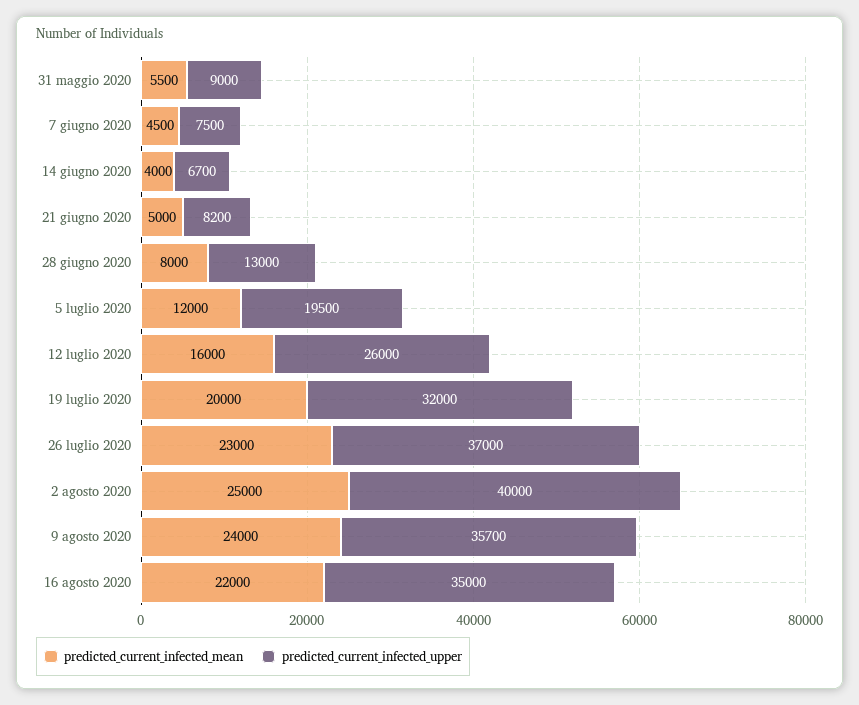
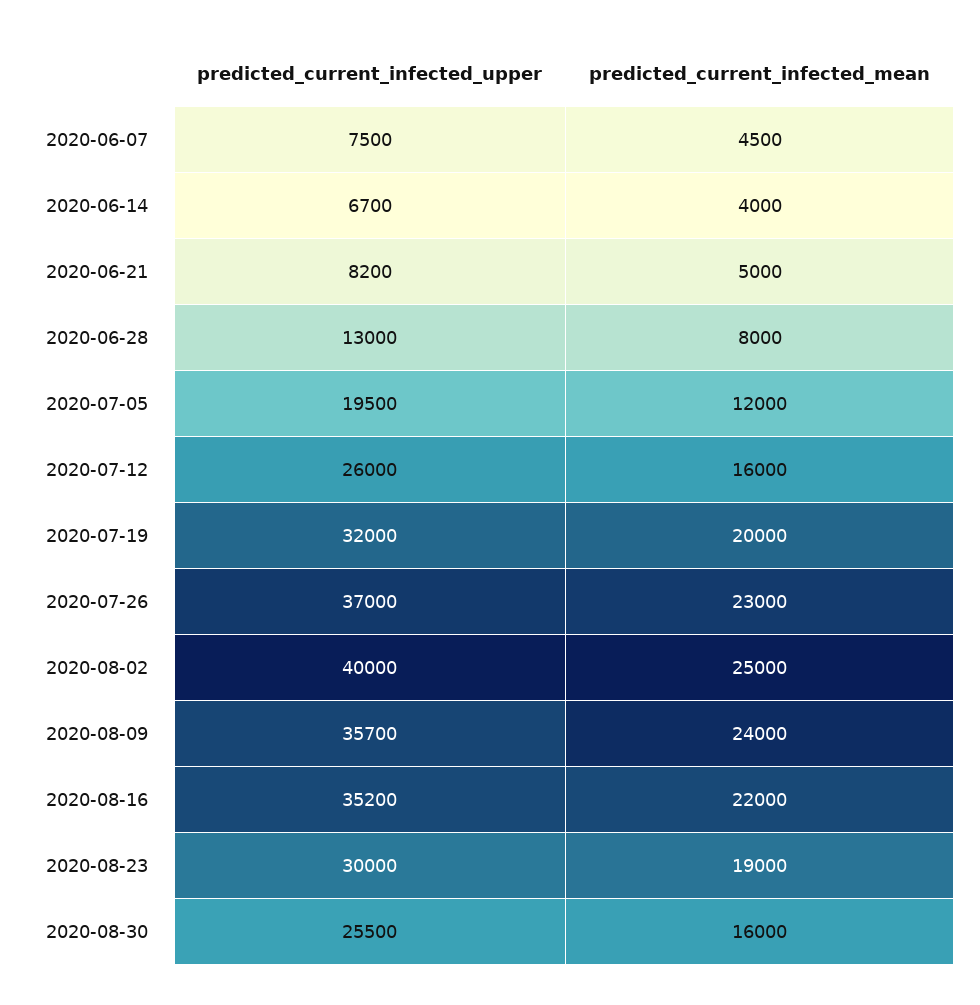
predicted_current_infected_mean, 31 maggio 2020: 5500 -> none
predicted_current_infected_upper, 31 maggio 2020: 9000 -> none
predicted_current_infected_upper, 16 agosto 2020: 35000 -> 35200
predicted_current_infected_upper, 2020-08-23: none -> 30000
predicted_current_infected_mean, 2020-08-23: none -> 19000
predicted_current_infected_upper, 2020-08-30: none -> 25500
predicted_current_infected_mean, 2020-08-30: none -> 16000

